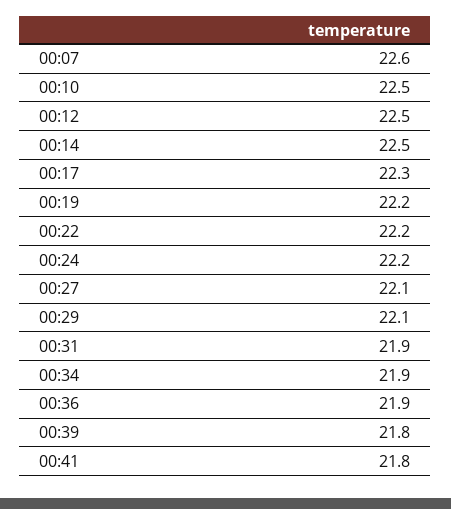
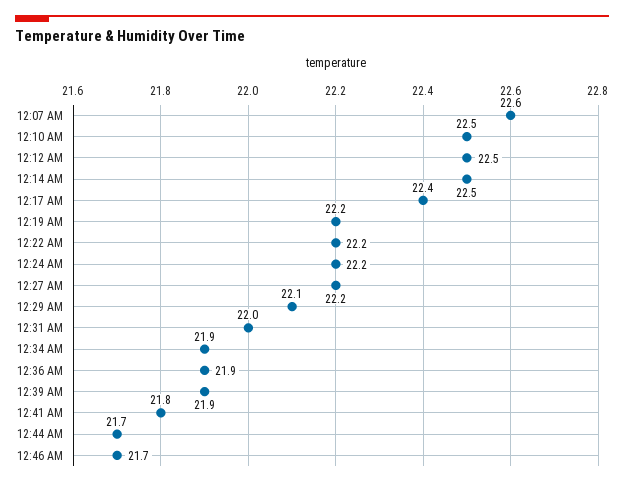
00:17: 22.3 -> 22.4
00:27: 22.1 -> 22.2
00:31: 21.9 -> 22
00:39: 21.8 -> 21.9
12:44 AM: none -> 21.7
12:46 AM: none -> 21.7

